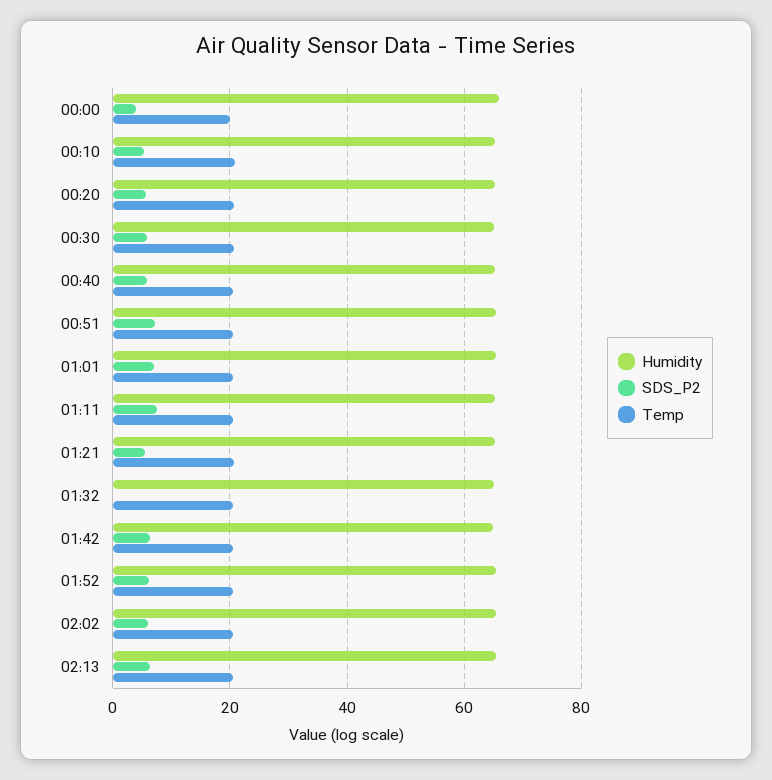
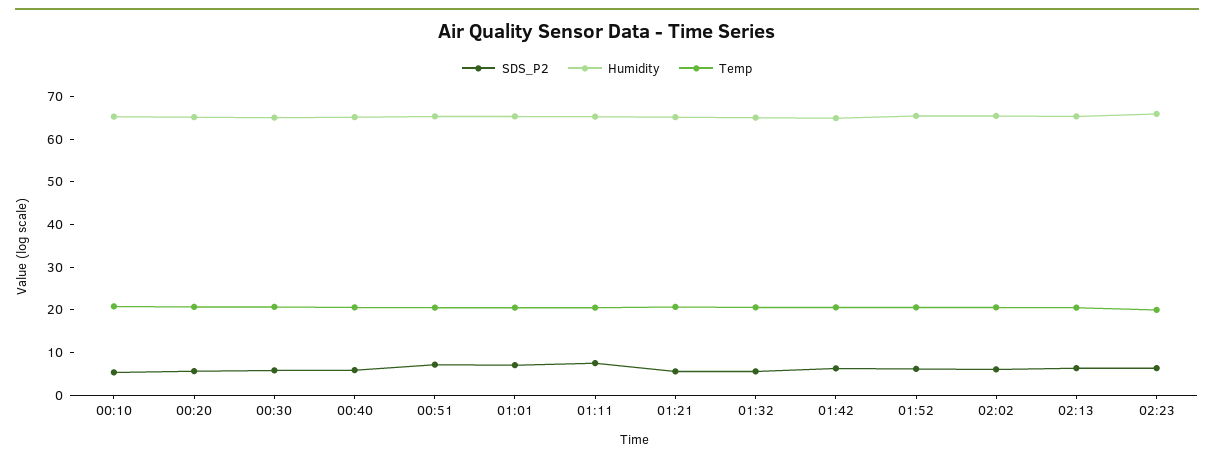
Humidity, 00:00: 66 -> none
SDS_P2, 00:00: 4 -> none
Temp, 00:00: 20 -> none
SDS_P2, 01:32: 0 -> 6
SDS_P2, 02:23: none -> 6
Humidity, 02:23: none -> 66
Temp, 02:23: none -> 20

